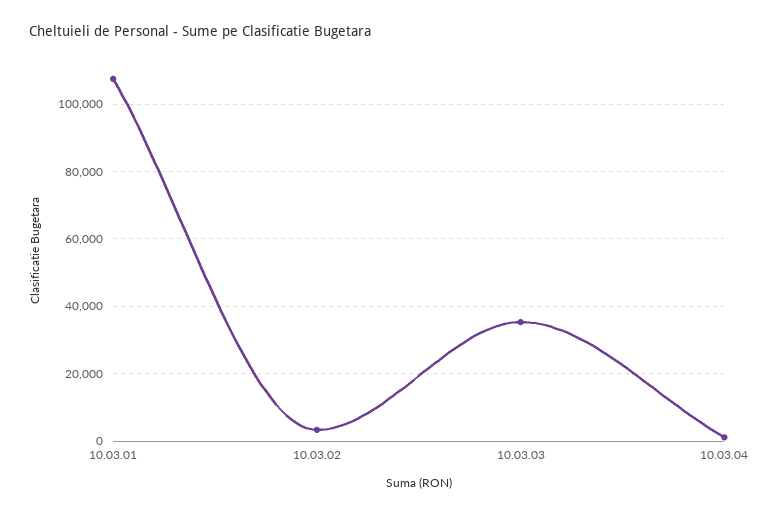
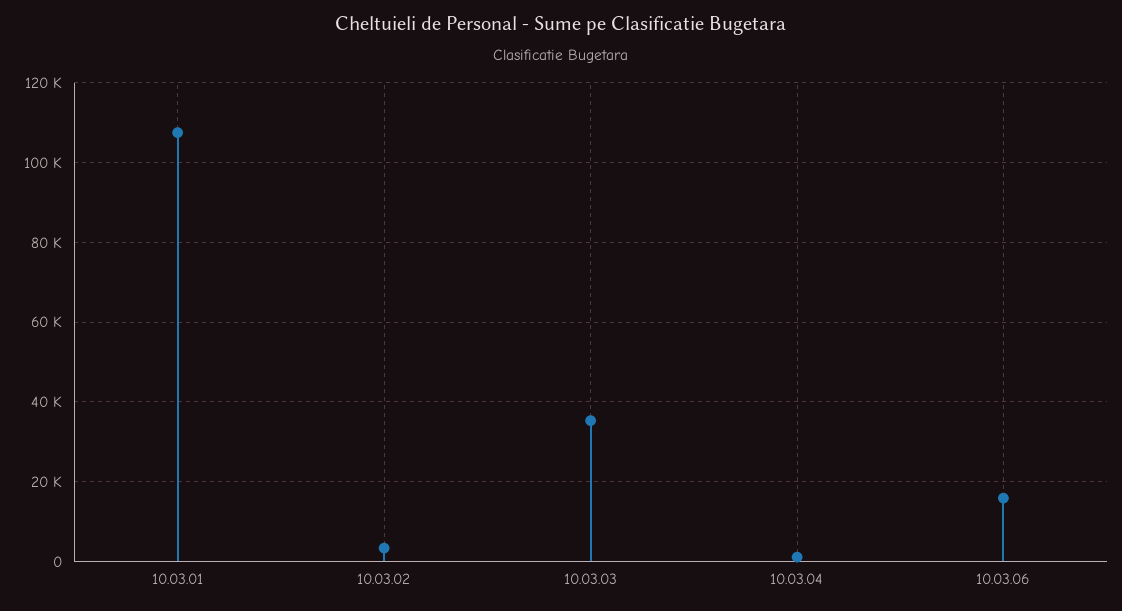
10.03.06: none -> 16000

